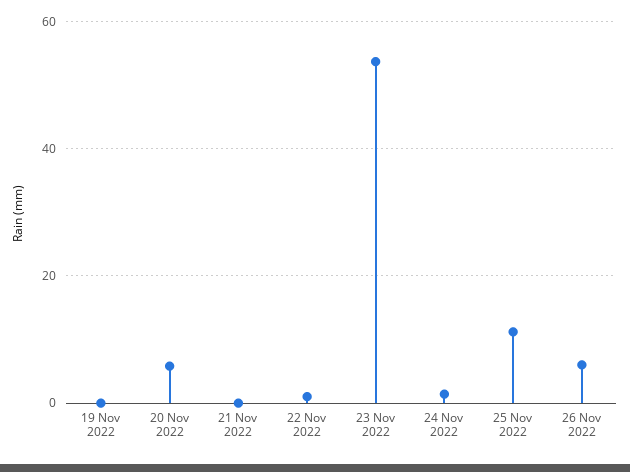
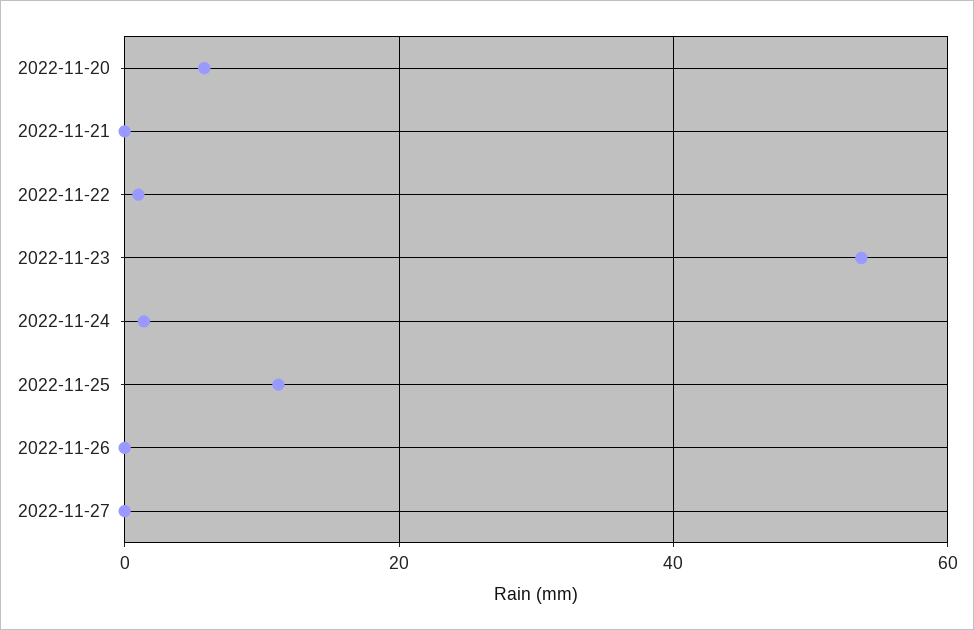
19 Nov 2022: 0 -> none
26 Nov 2022: 6 -> 0
2022-11-27: none -> 0

